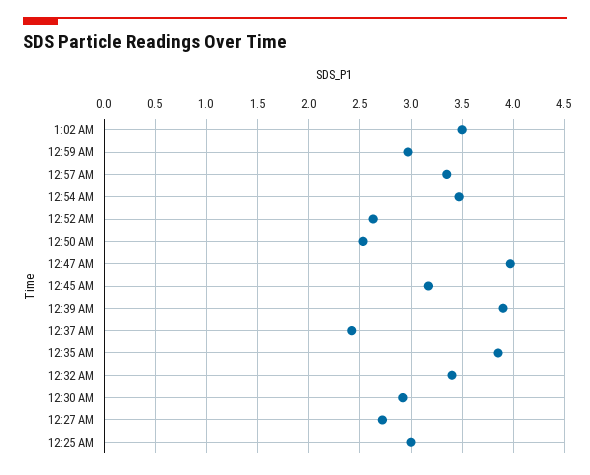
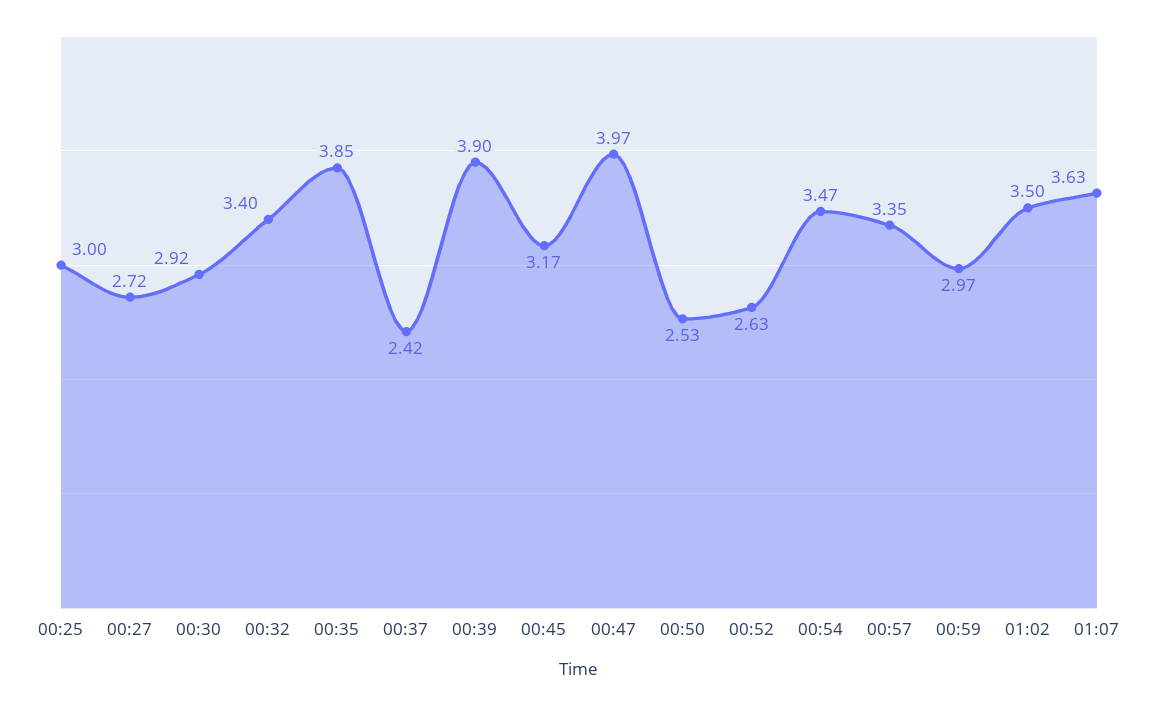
01:07: none -> 3.63

